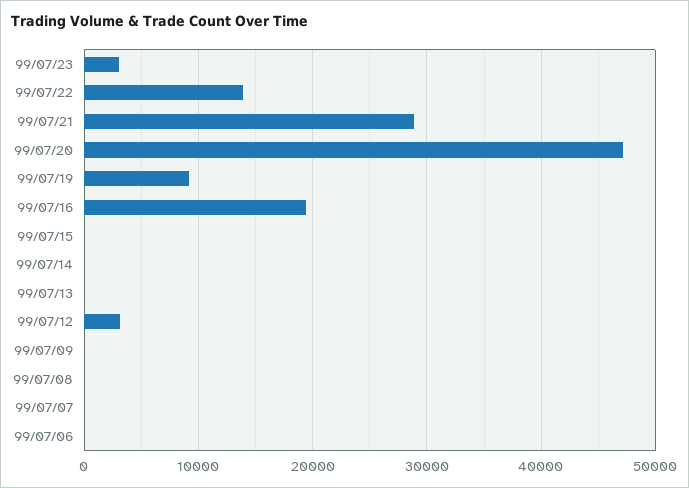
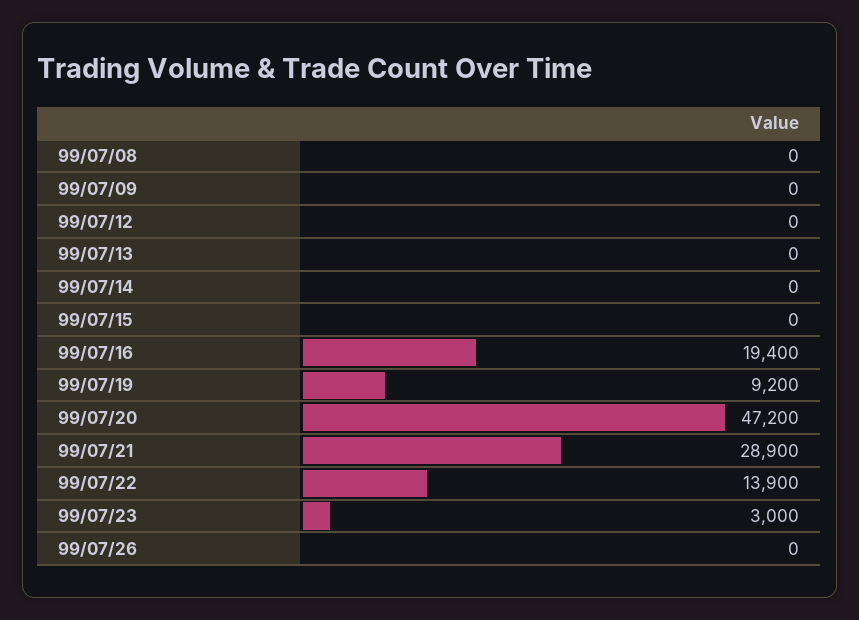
99/07/12: 3000 -> 0
99/07/07: 0 -> none
99/07/06: 0 -> none
99/07/26: none -> 0

